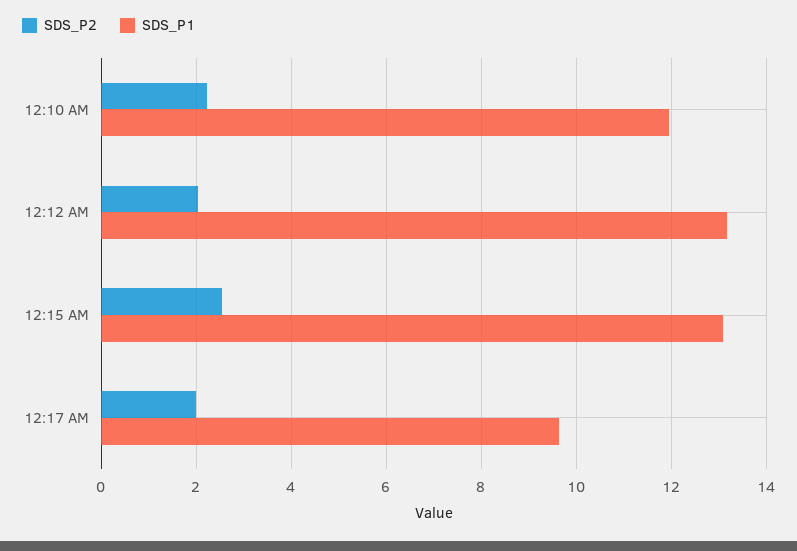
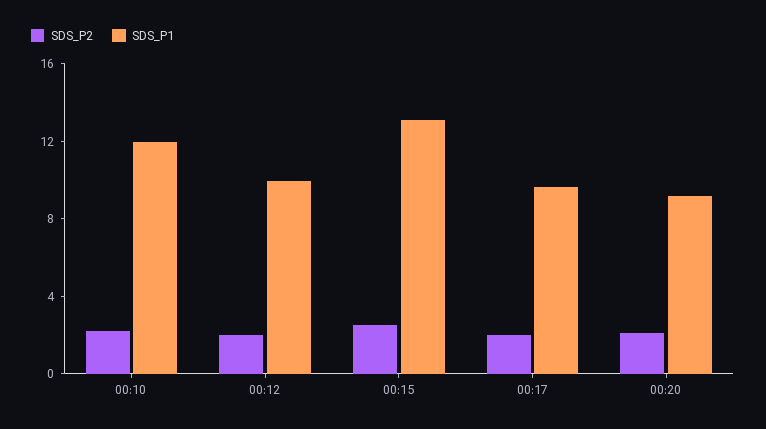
SDS_P1, 12:12 AM: 13.2 -> 10
SDS_P2, 00:20: none -> 2
SDS_P1, 00:20: none -> 9

